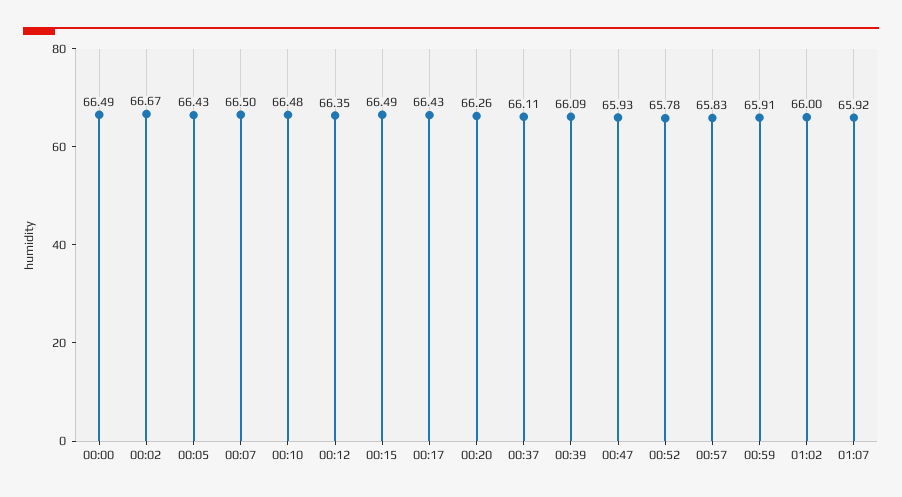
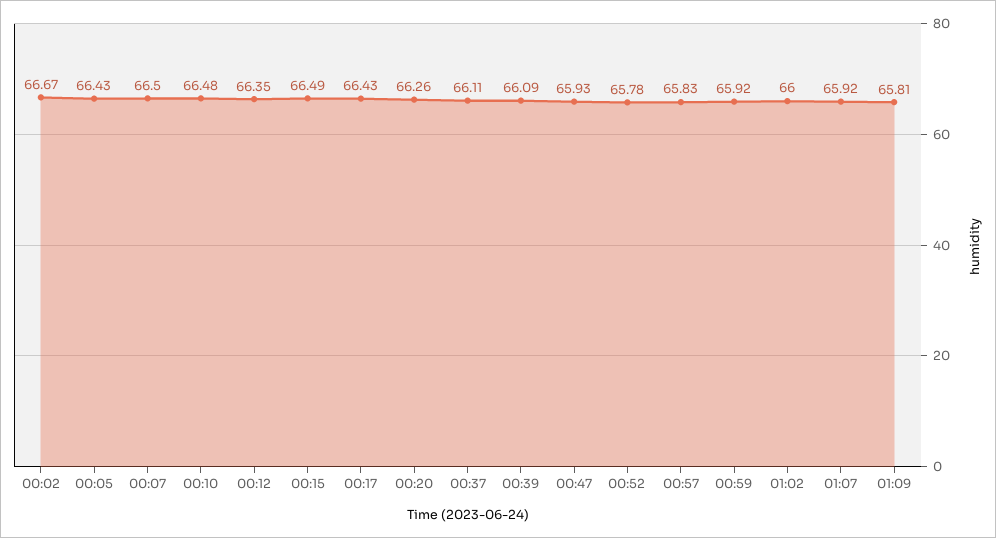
00:00: 66.49 -> none
00:59: 65.91 -> 65.92
01:09: none -> 65.81

